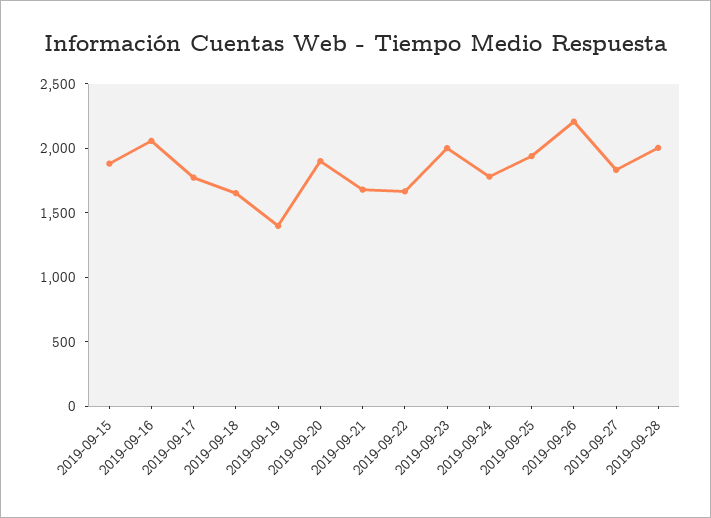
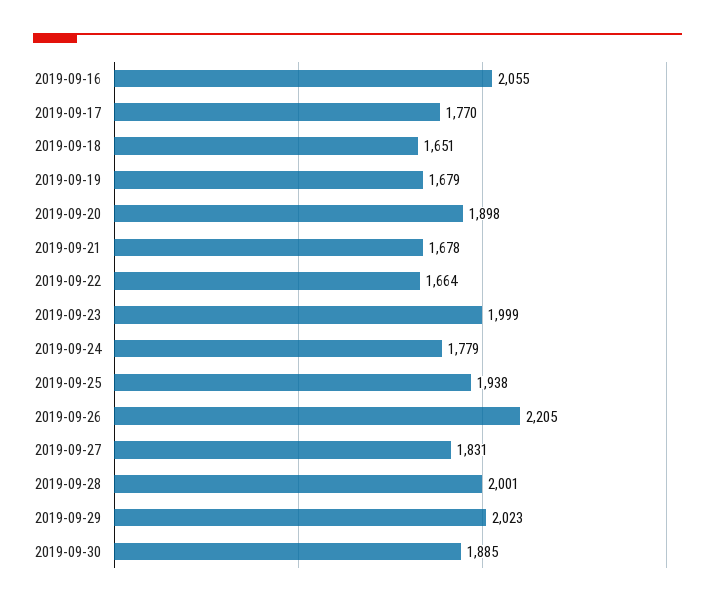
2019-09-15: 1900 -> none
2019-09-19: 1400 -> 1679
2019-09-29: none -> 2023
2019-09-30: none -> 1885

